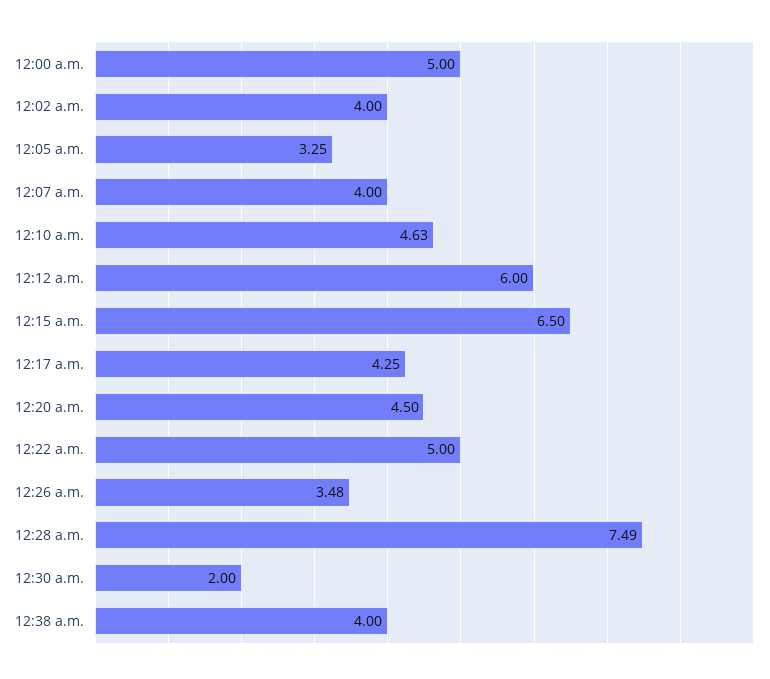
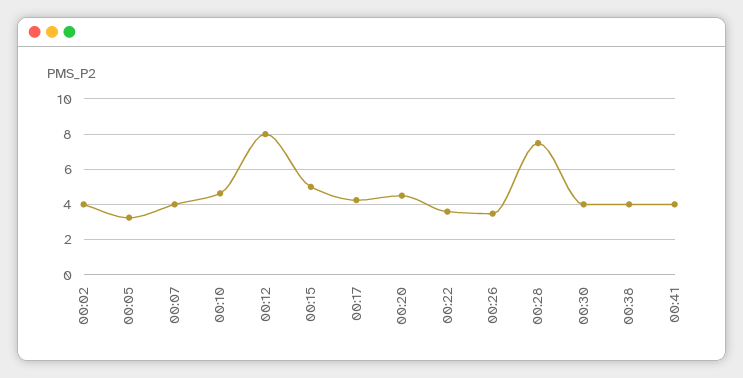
12:00 a.m.: 5 -> none
12:12 a.m.: 6 -> 8
12:15 a.m.: 6.5 -> 5
12:22 a.m.: 5 -> 3.5
12:30 a.m.: 2 -> 4
00:41: none -> 4

